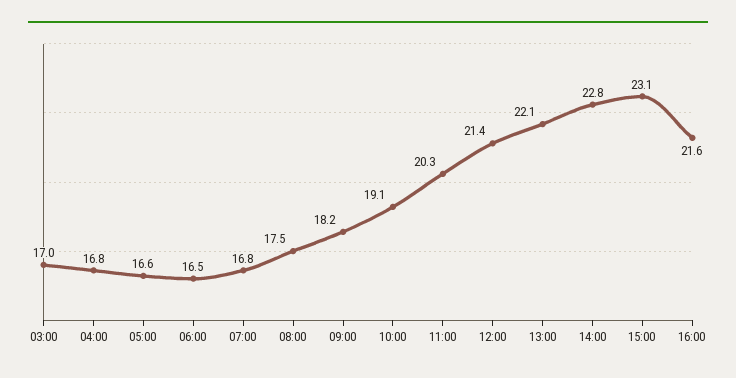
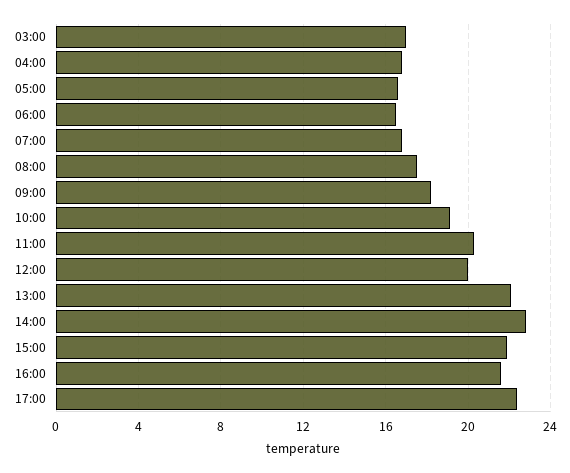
12:00: 21.4 -> 20
15:00: 23.1 -> 22
17:00: none -> 22.5

